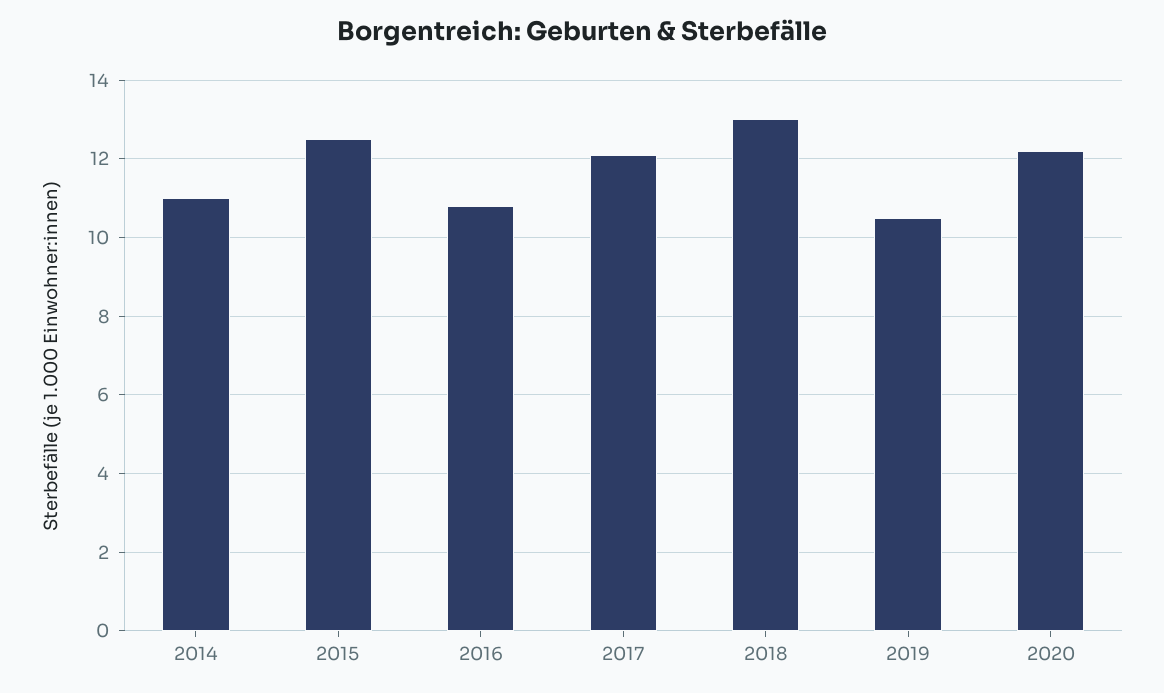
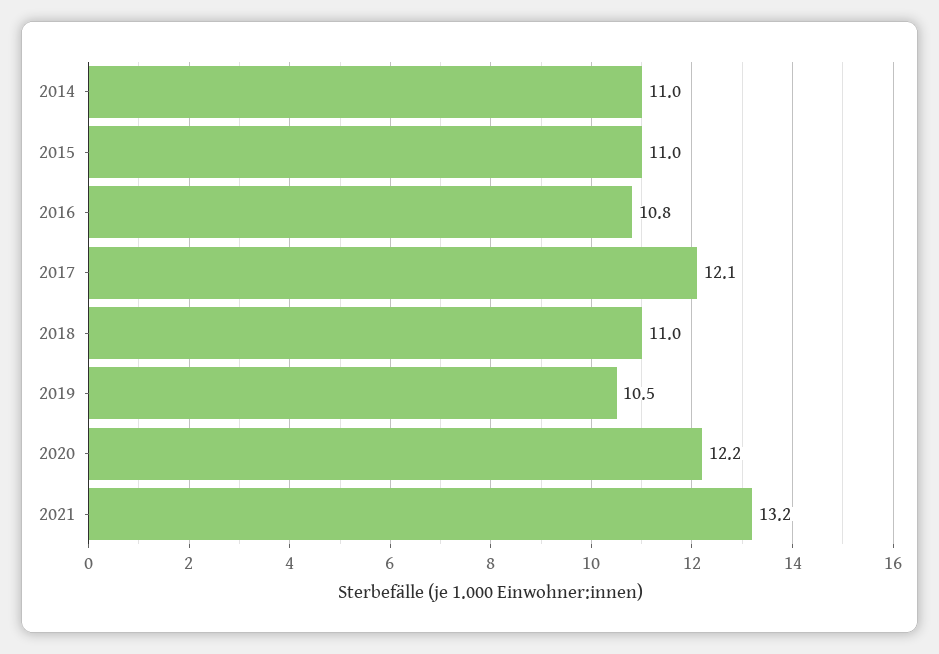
2015: 12.5 -> 11
2018: 13 -> 11
2021: none -> 13.2

